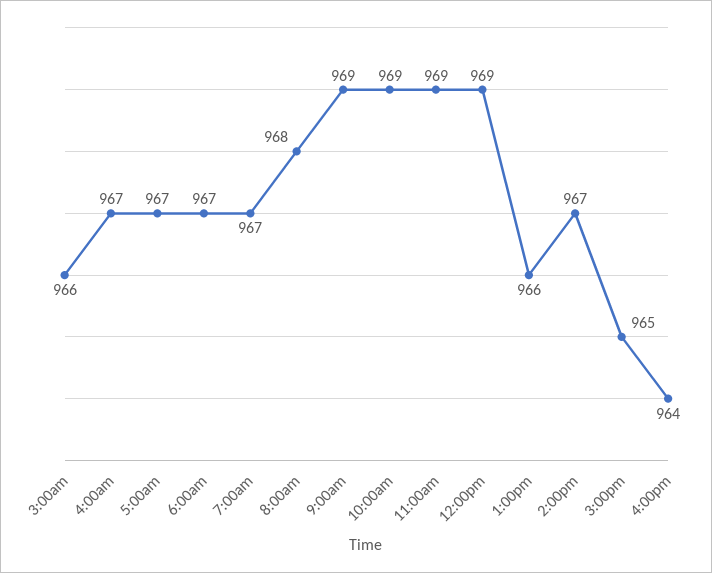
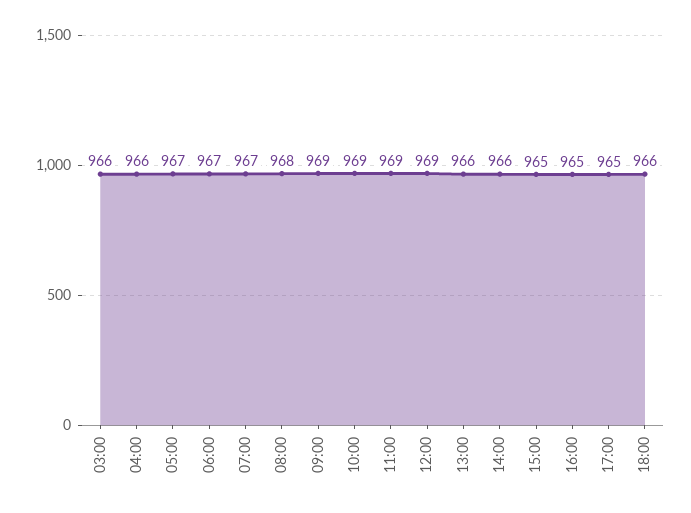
4:00am: 967 -> 966
2:00pm: 967 -> 966
4:00pm: 964 -> 965
17:00: none -> 965
18:00: none -> 966

